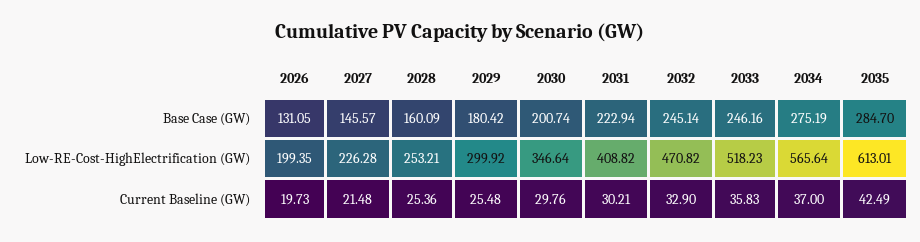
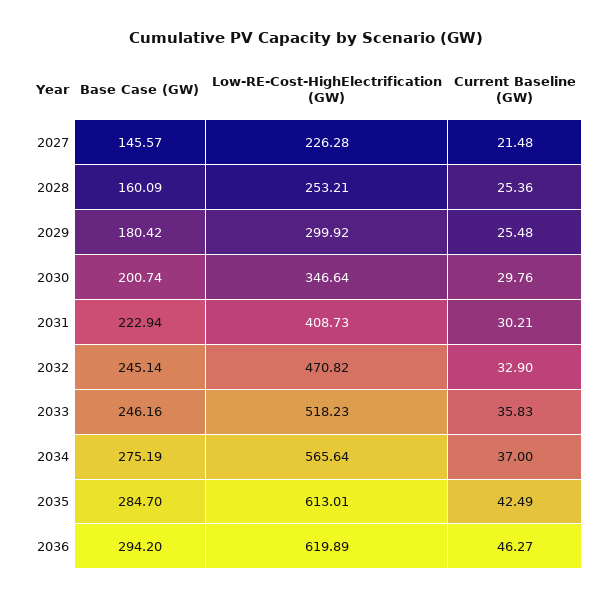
2026, Base Case (GW): 131.05 -> none
2026, Low-RE-Cost-HighElectrification (GW): 199.35 -> none
2031, Low-RE-Cost-HighElectrification (GW): 408.82 -> 408.73
2026, Current Baseline (GW): 19.73 -> none
2036, Base Case (GW): none -> 294.2
2036, Low-RE-Cost-HighElectrification (GW): none -> 619.89
2036, Current Baseline (GW): none -> 46.27

